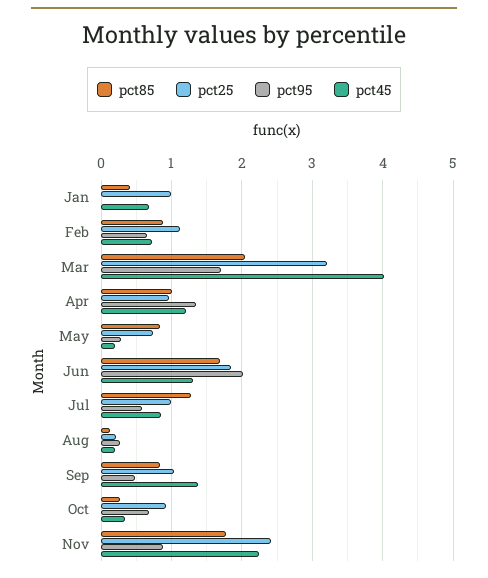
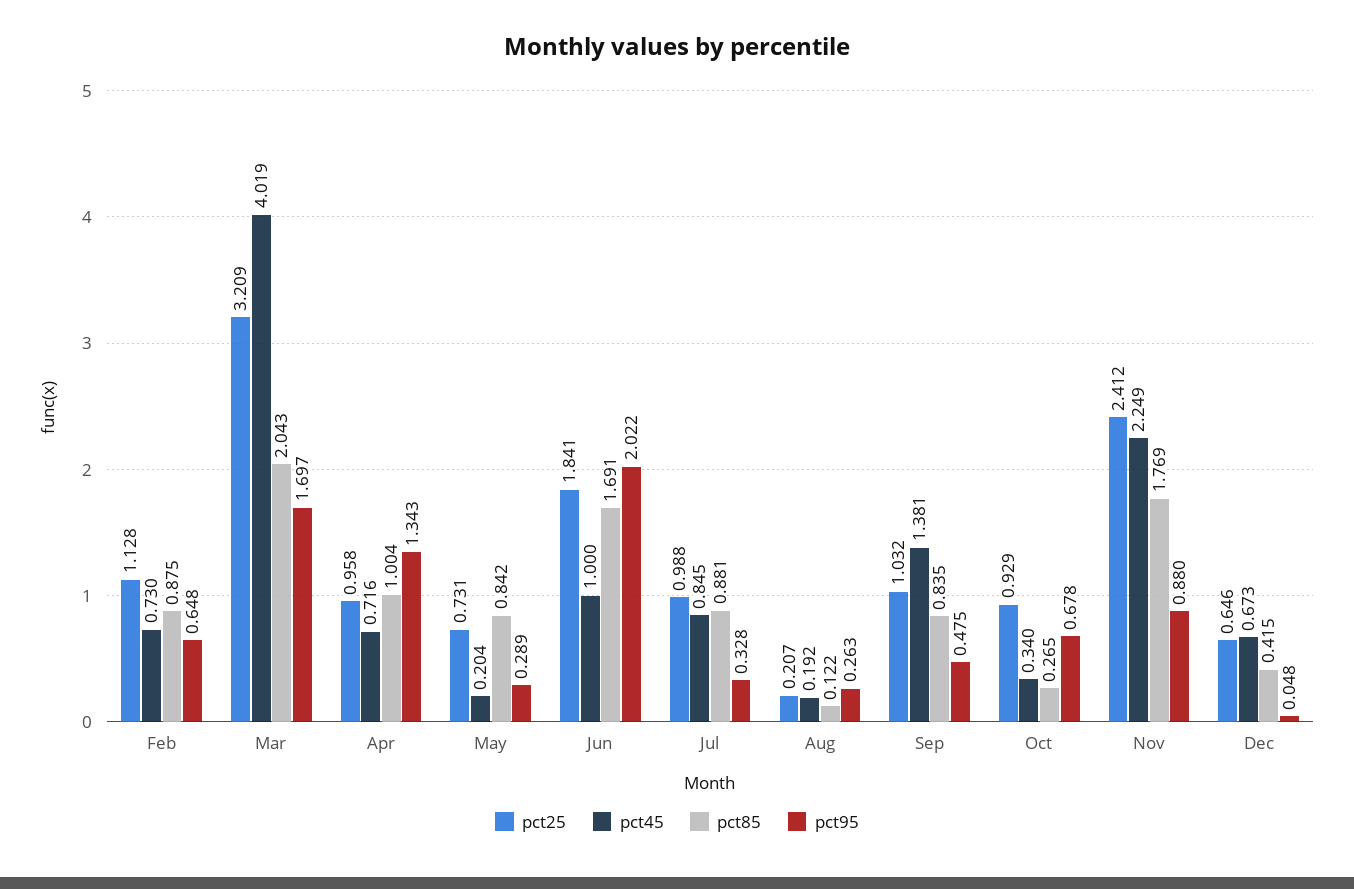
pct85, Jan: 0.4 -> none
pct25, Jan: 1 -> none
pct95, Jan: 0 -> none
pct45, Jan: 0.7 -> none
pct45, Apr: 1.2 -> 0.716
pct45, Jun: 1.3 -> 1
pct85, Jul: 1.3 -> 0.881
pct95, Jul: 0.6 -> 0.328
pct25, Dec: none -> 0.646
pct45, Dec: none -> 0.673
pct85, Dec: none -> 0.415
pct95, Dec: none -> 0.048

